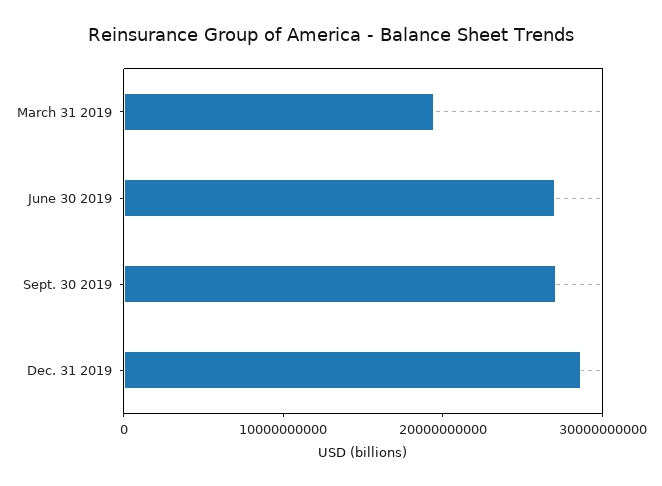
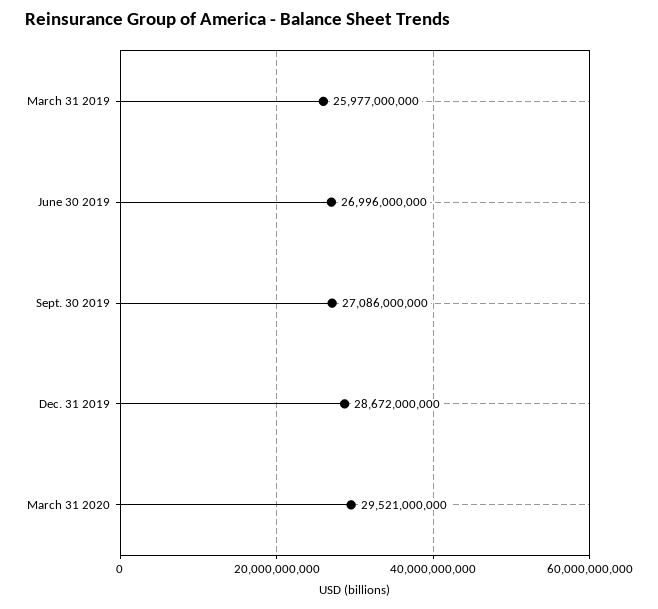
March 31 2019: 20000000000 -> 25977000000
March 31 2020: none -> 29521000000

